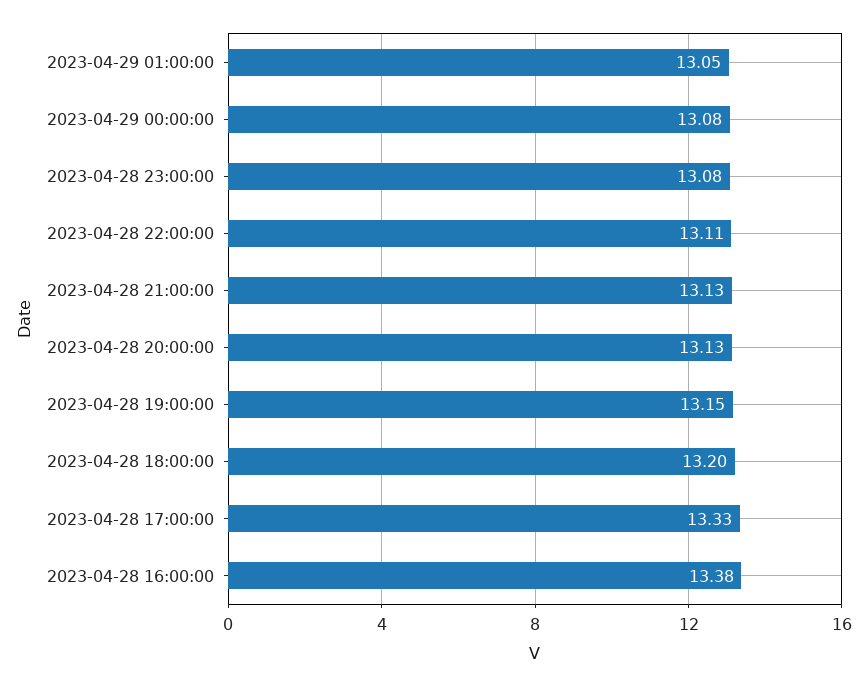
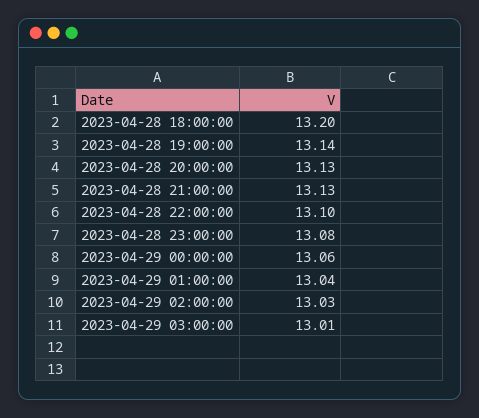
2023-04-29 01:00:00: 13.05 -> 13.04
2023-04-29 00:00:00: 13.08 -> 13.06
2023-04-28 22:00:00: 13.11 -> 13.1
2023-04-28 19:00:00: 13.15 -> 13.14
2023-04-28 17:00:00: 13.33 -> none
2023-04-28 16:00:00: 13.38 -> none
2023-04-29 02:00:00: none -> 13.03
2023-04-29 03:00:00: none -> 13.01

